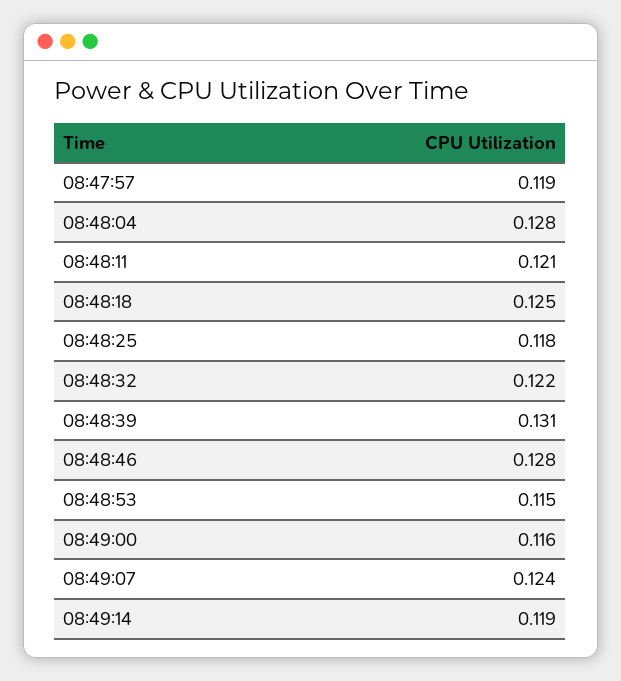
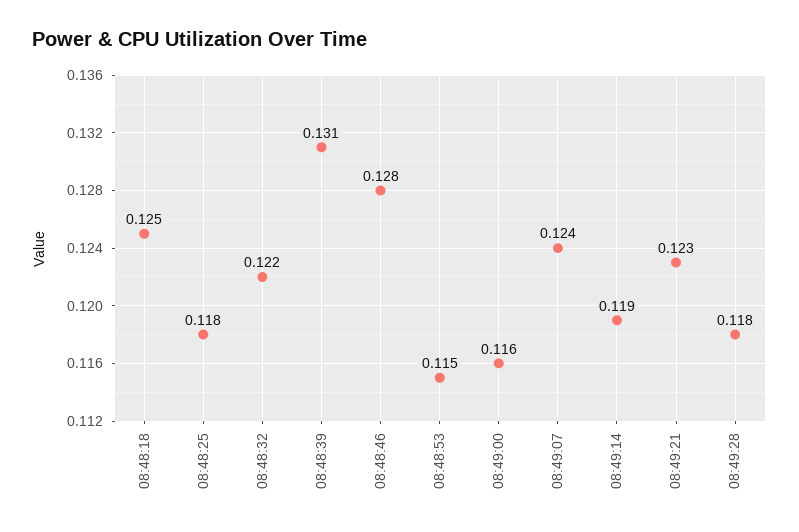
08:47:57: 0.119 -> none
08:48:04: 0.128 -> none
08:48:11: 0.121 -> none
08:49:21: none -> 0.123
08:49:28: none -> 0.118

